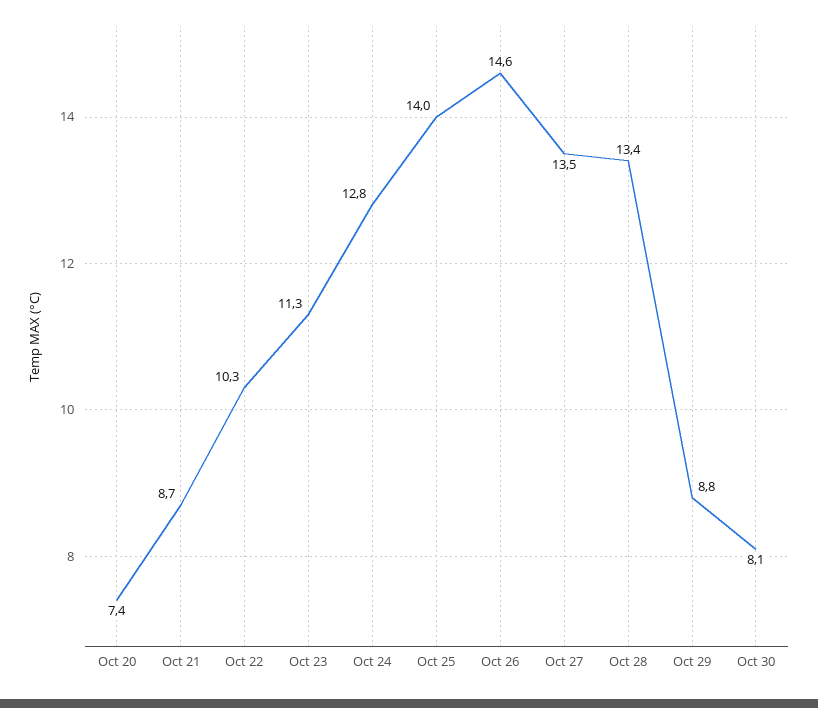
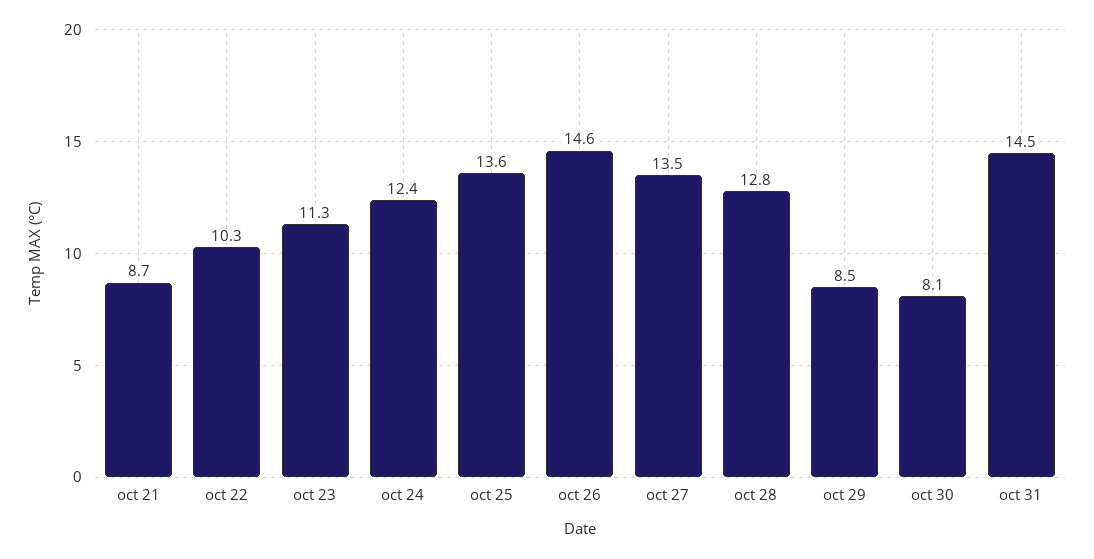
Oct 20: 7.4 -> none
Oct 24: 12.8 -> 12.4
Oct 25: 14 -> 13.6
Oct 28: 13.4 -> 12.8
Oct 29: 8.8 -> 8.5
oct 31: none -> 14.5

